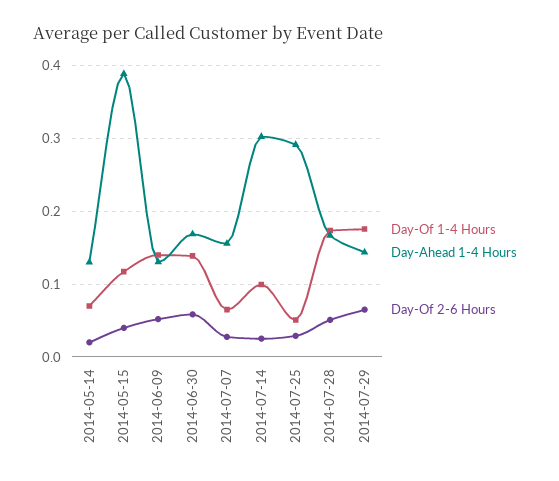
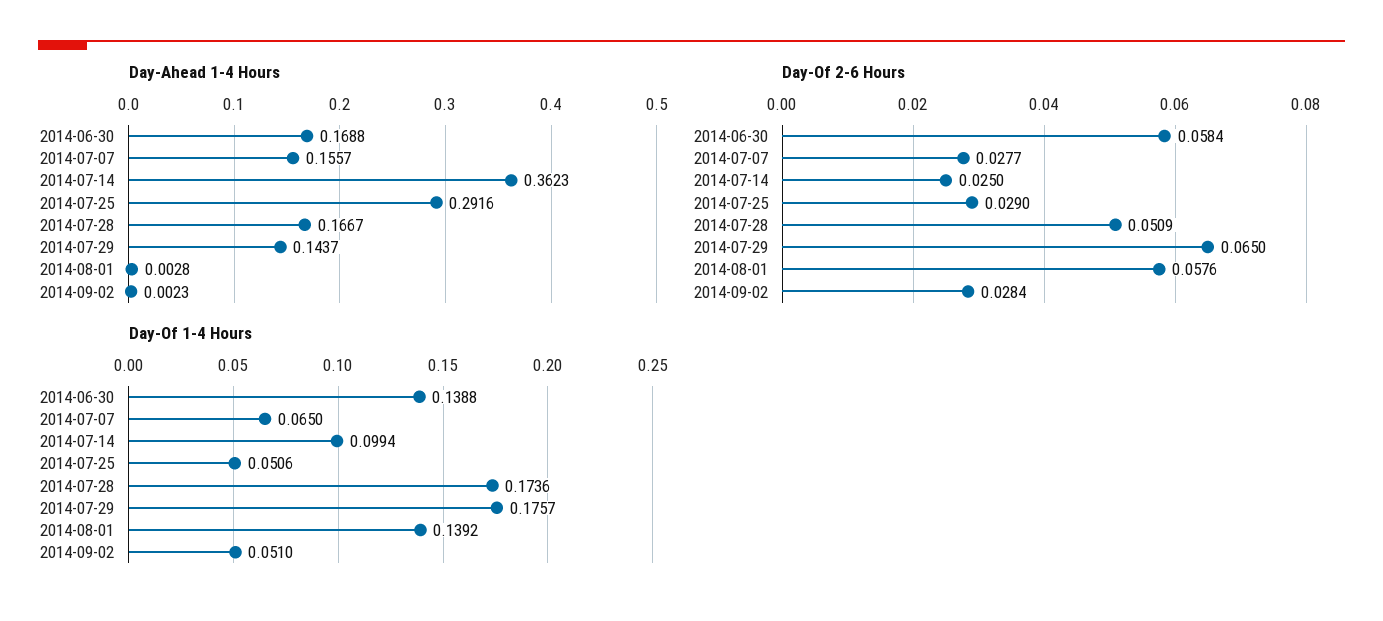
Day-Of 1-4 Hours, 2014-05-14: 0.07 -> none
Day-Ahead 1-4 Hours, 2014-05-14: 0.13 -> none
Day-Of 2-6 Hours, 2014-05-14: 0.02 -> none
Day-Of 1-4 Hours, 2014-05-15: 0.12 -> none
Day-Ahead 1-4 Hours, 2014-05-15: 0.39 -> none
Day-Of 2-6 Hours, 2014-05-15: 0.04 -> none
Day-Of 1-4 Hours, 2014-06-09: 0.14 -> none
Day-Ahead 1-4 Hours, 2014-06-09: 0.13 -> none
Day-Of 2-6 Hours, 2014-06-09: 0.05 -> none
Day-Ahead 1-4 Hours, 2014-07-14: 0.3 -> 0.3623
Day-Ahead 1-4 Hours, 2014-08-01: none -> 0.0028
Day-Ahead 1-4 Hours, 2014-09-02: none -> 0.0023
Day-Of 2-6 Hours, 2014-08-01: none -> 0.0576
Day-Of 2-6 Hours, 2014-09-02: none -> 0.0284
Day-Of 1-4 Hours, 2014-08-01: none -> 0.1392
Day-Of 1-4 Hours, 2014-09-02: none -> 0.051

